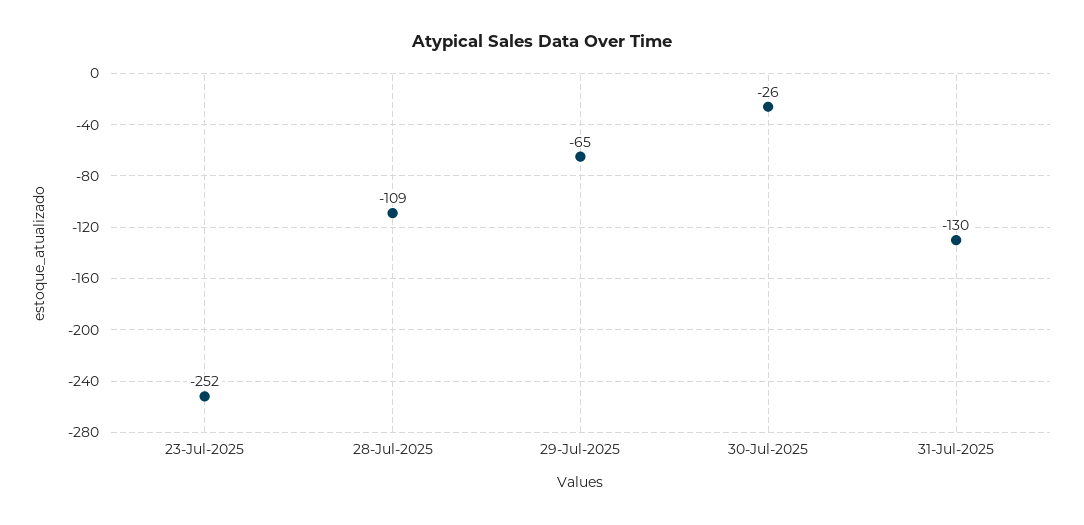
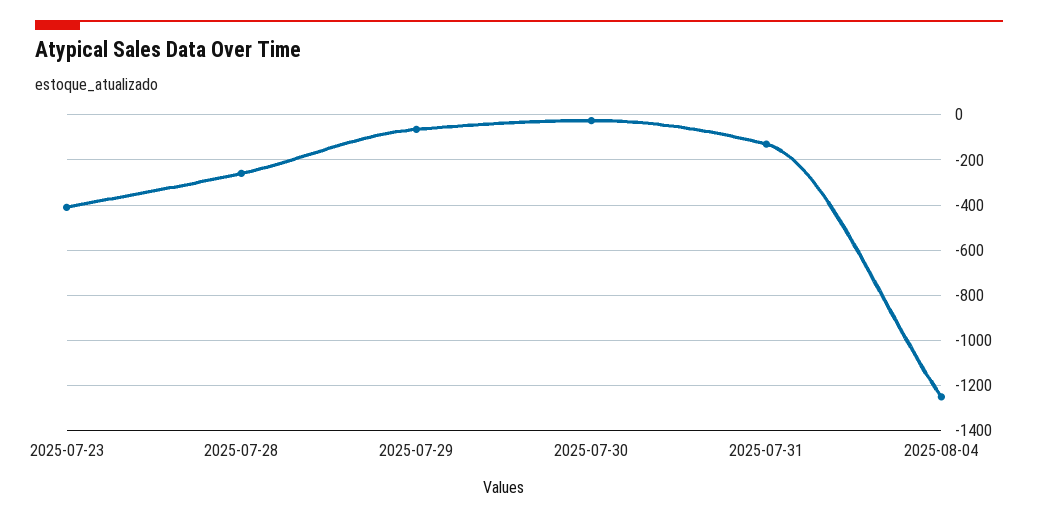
23-Jul-2025: -252 -> -400
28-Jul-2025: -109 -> -250
2025-08-04: none -> -1250

